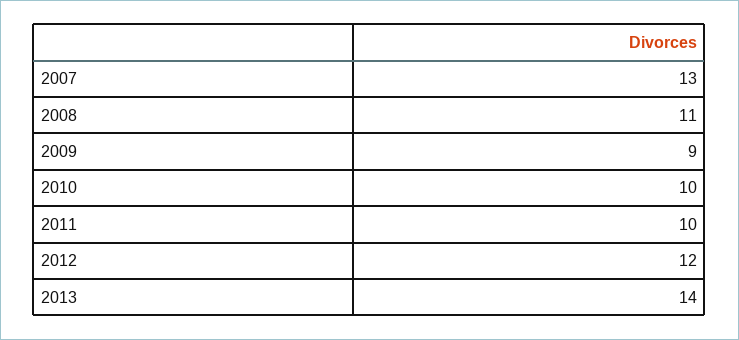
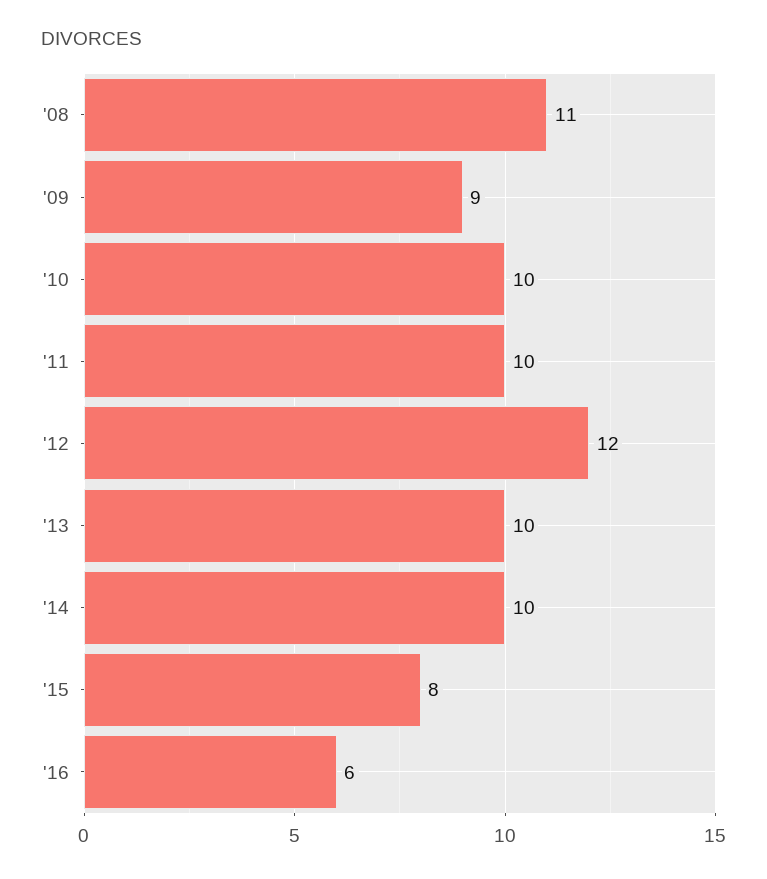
2007: 13 -> none
2013: 14 -> 10
'14: none -> 10
'15: none -> 8
'16: none -> 6

